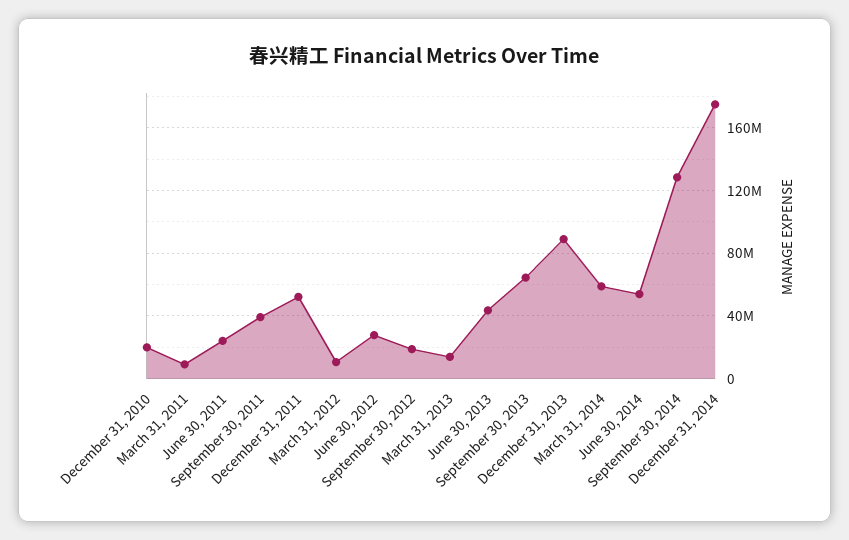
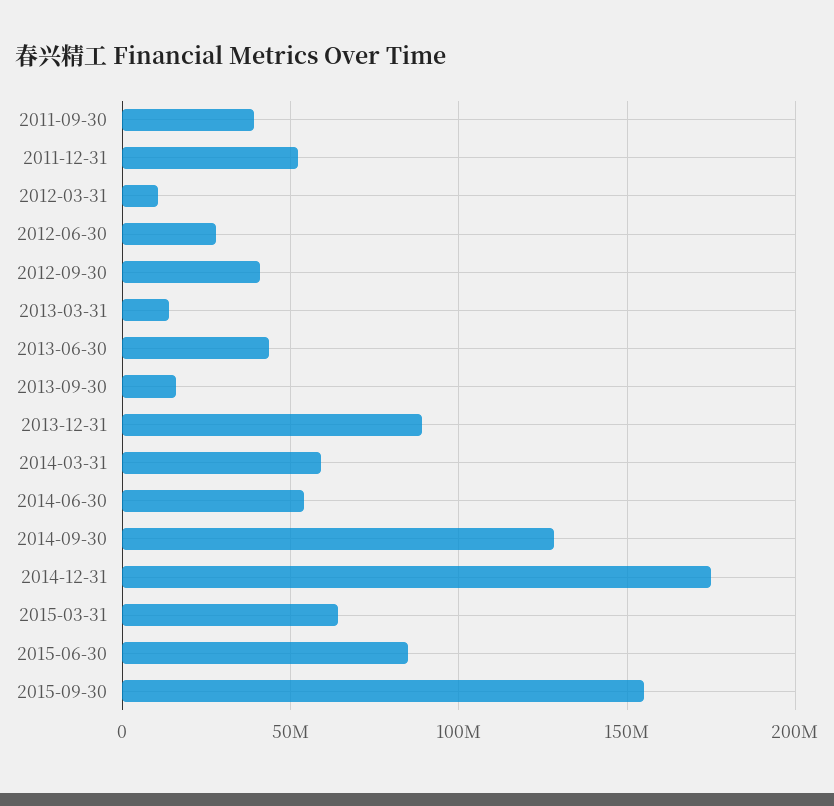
December 31, 2010: 20000000 -> none
March 31, 2011: 10000000 -> none
June 30, 2011: 25000000 -> none
September 30, 2012: 20000000 -> 40000000
September 30, 2013: 65000000 -> 15000000
2015-03-31: none -> 65000000
2015-06-30: none -> 85000000
2015-09-30: none -> 155000000

